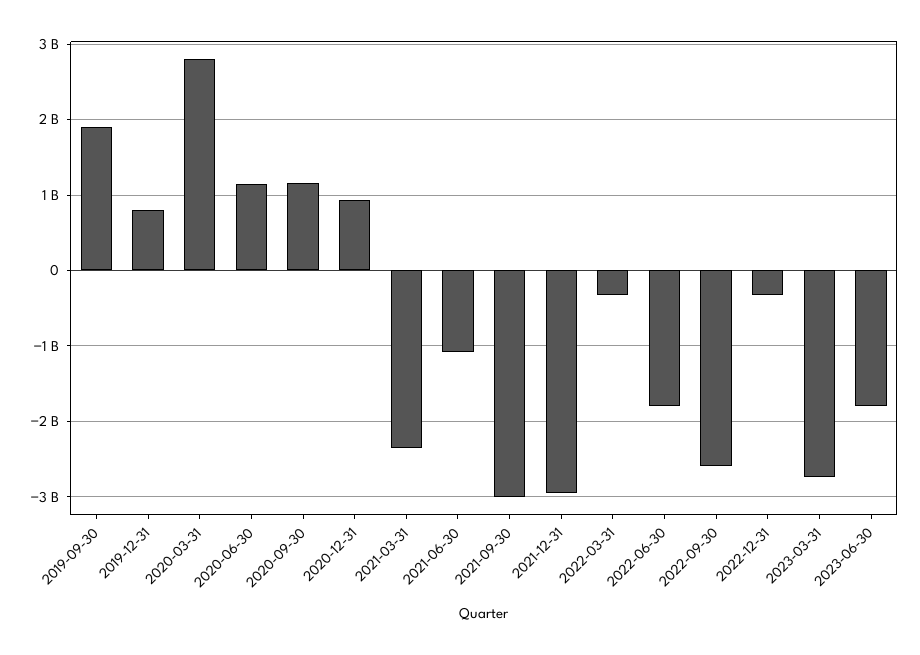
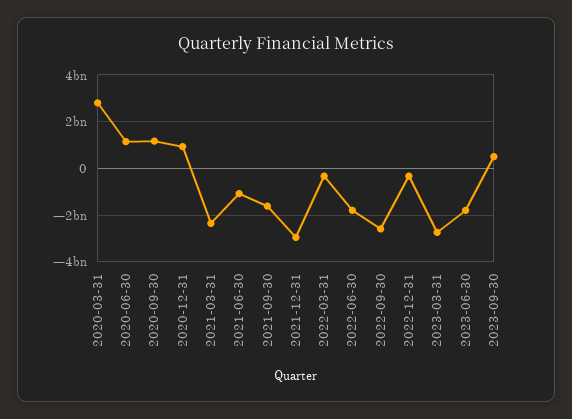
2019-09-30: 1900000000 -> none
2019-12-31: 800000000 -> none
2021-09-30: -3000000000 -> -1500000000
2023-09-30: none -> 500000000

